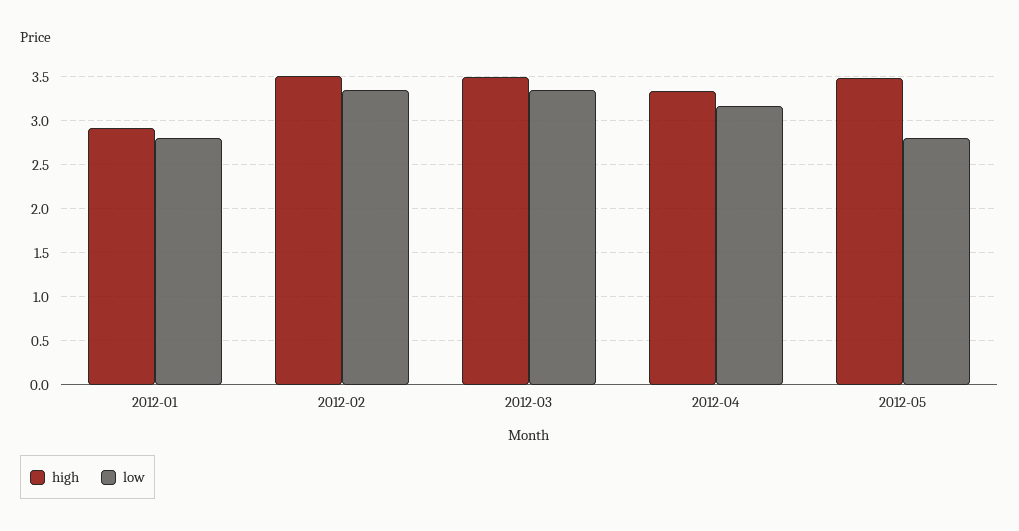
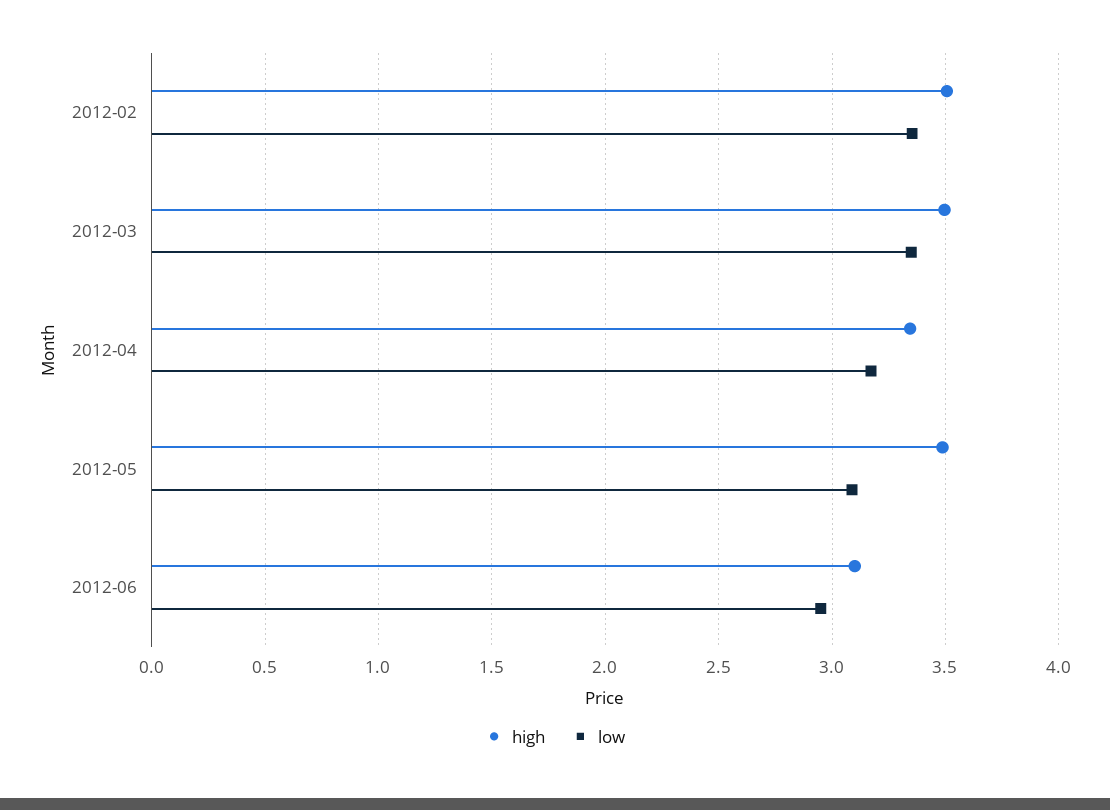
high, 2012-01: 2.9 -> none
low, 2012-01: 2.8 -> none
low, 2012-05: 2.8 -> 3.1
high, 2012-06: none -> 3.1
low, 2012-06: none -> 2.95

